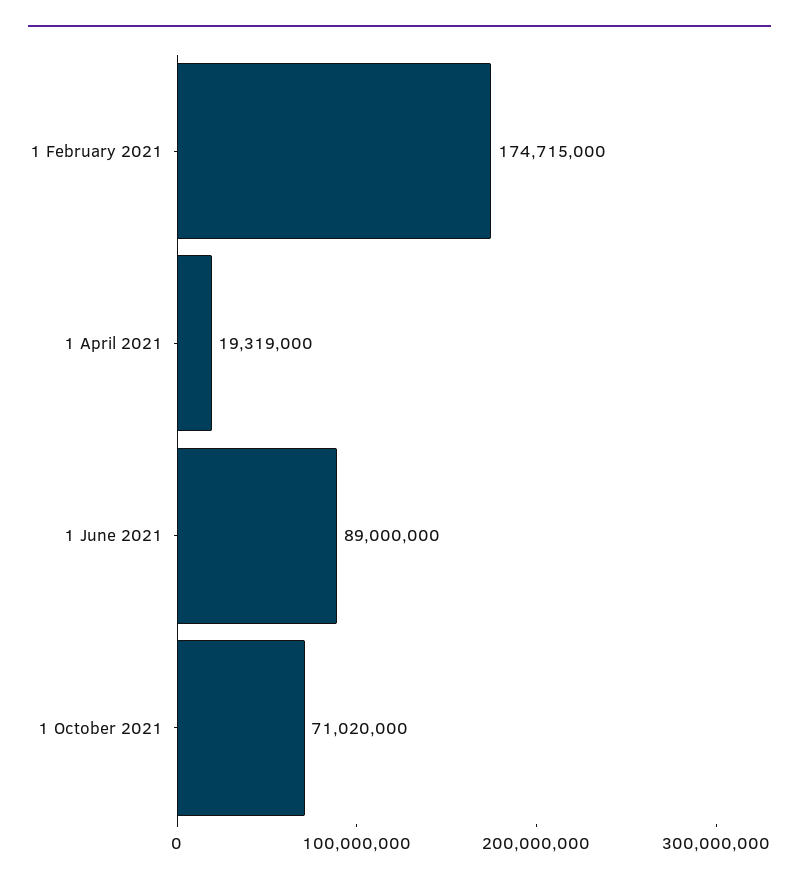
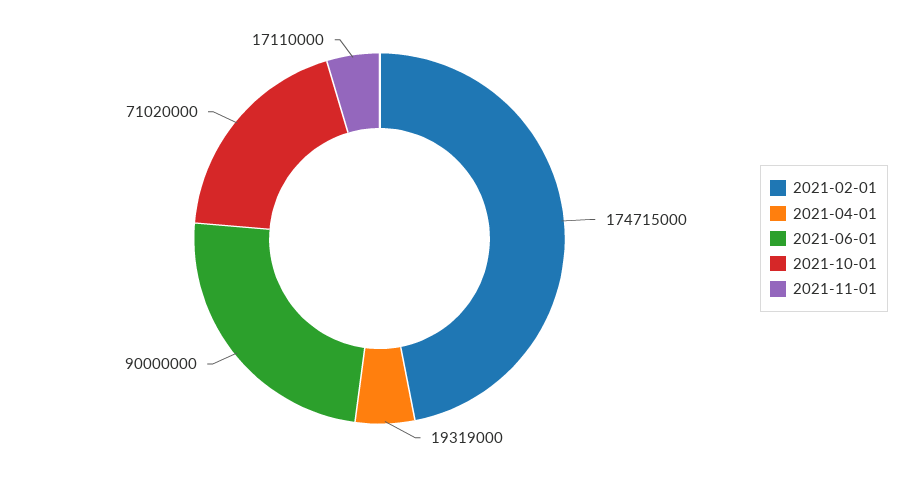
1 June 2021: 89000000 -> 90000000
2021-11-01: none -> 17110000

